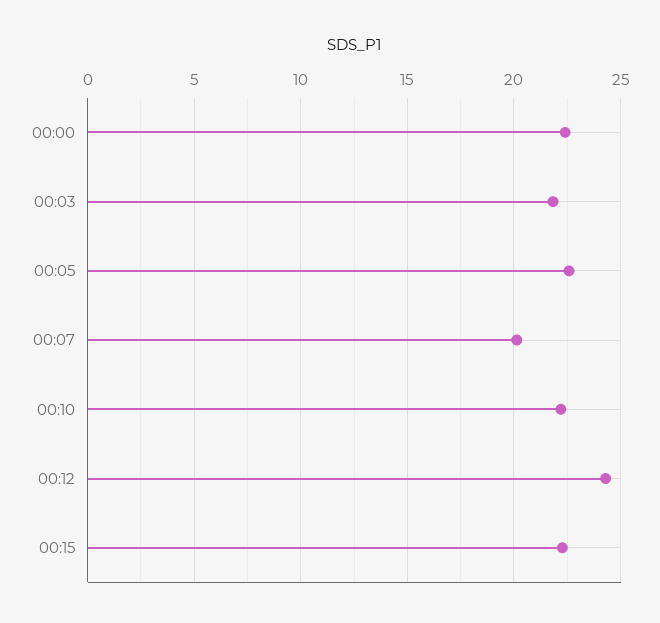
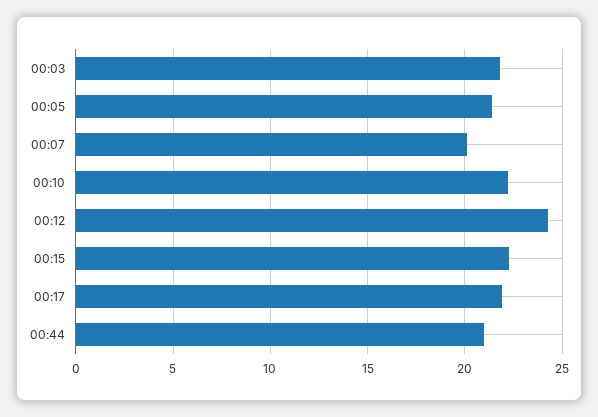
00:00: 22.5 -> none
00:05: 22.5 -> 21.5
00:17: none -> 22
00:44: none -> 21

